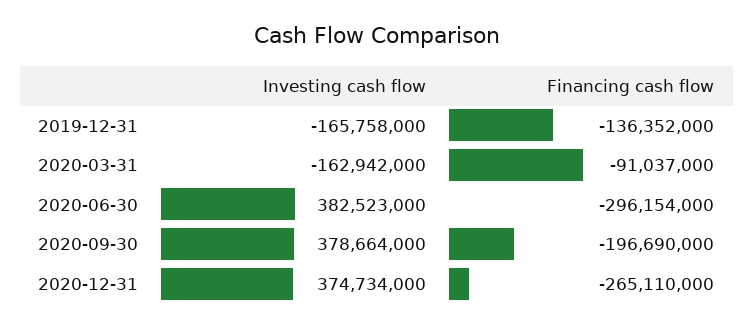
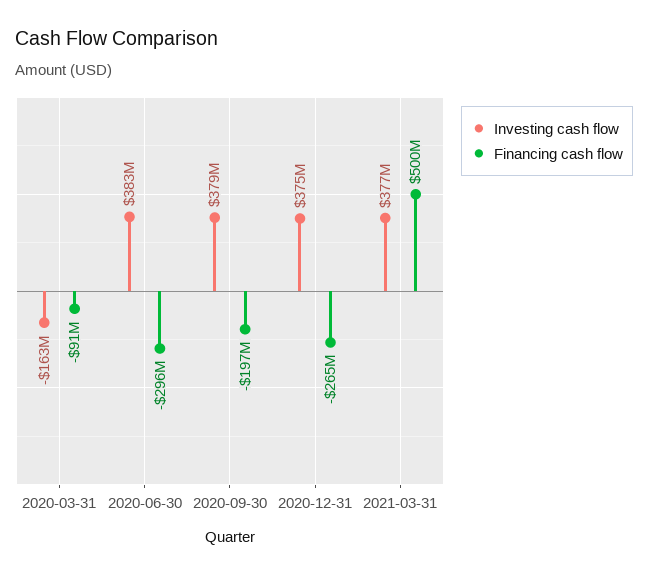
Investing cash flow, 2019-12-31: -165758000 -> none
Financing cash flow, 2019-12-31: -136352000 -> none
Investing cash flow, 2021-03-31: none -> 377000000
Financing cash flow, 2021-03-31: none -> 500000000

